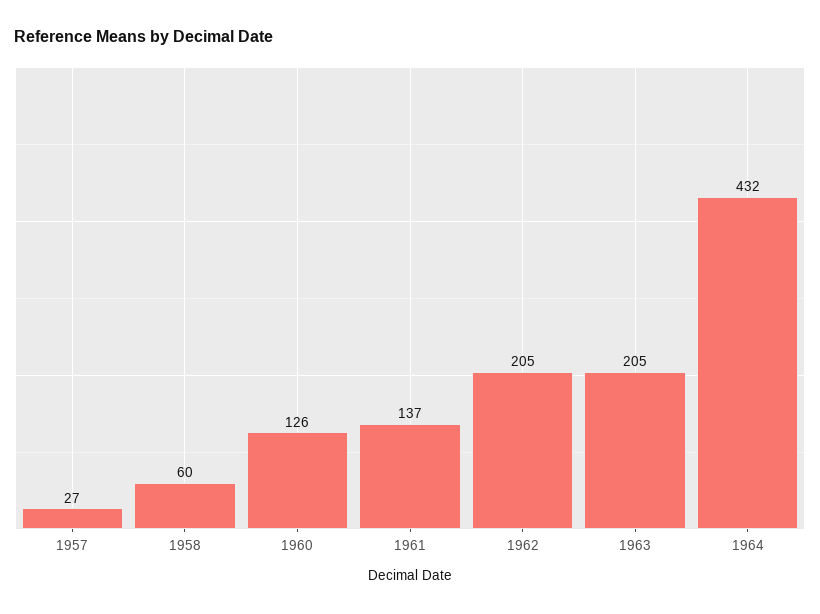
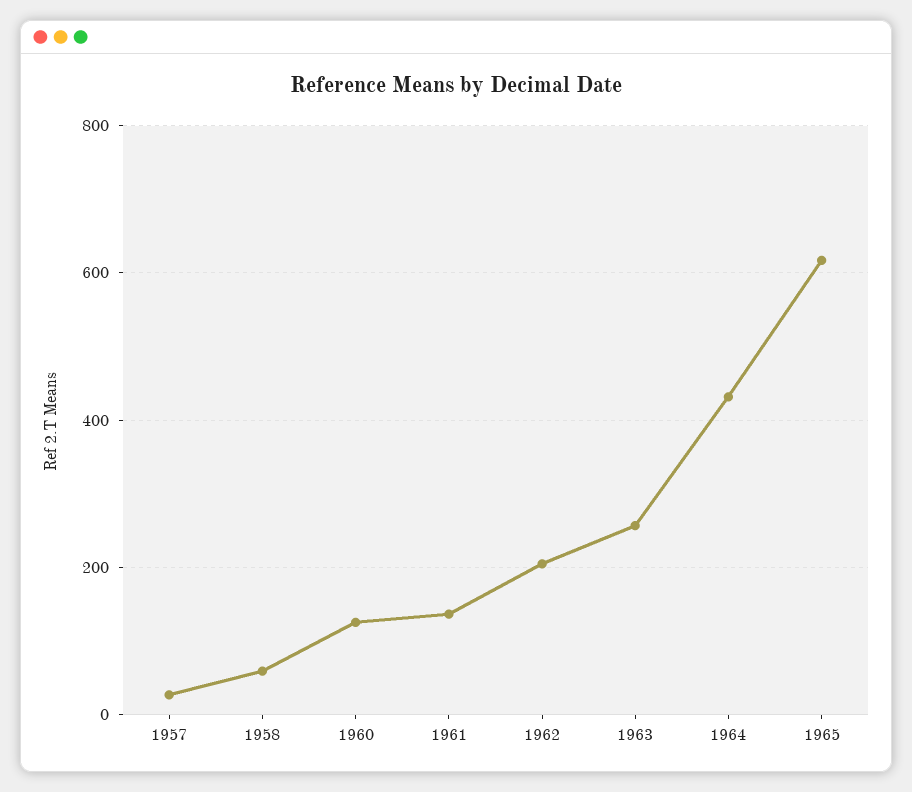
1963: 205 -> 260
1965: none -> 620

